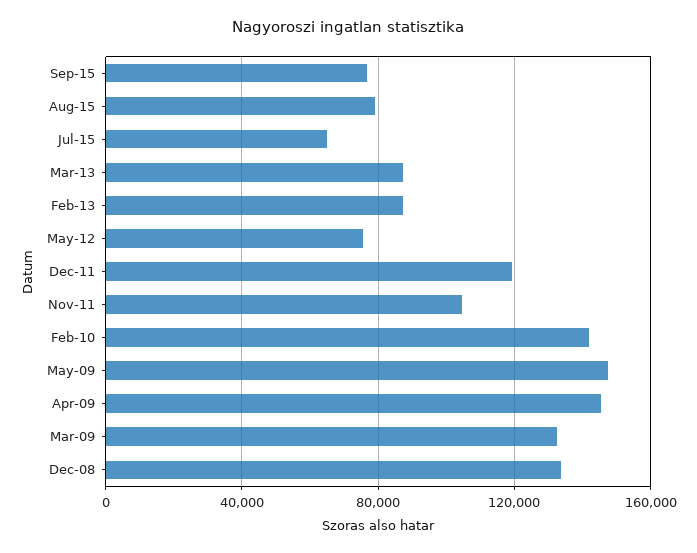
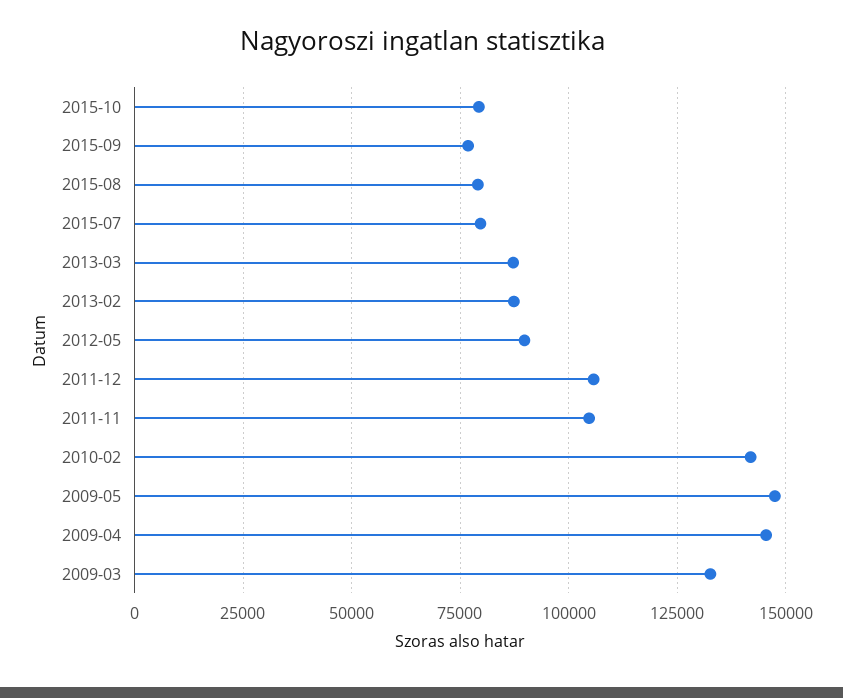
Jul-15: 65000 -> 80000
May-12: 75000 -> 90000
Dec-11: 120000 -> 105000
Dec-08: 135000 -> none
2015-10: none -> 80000

